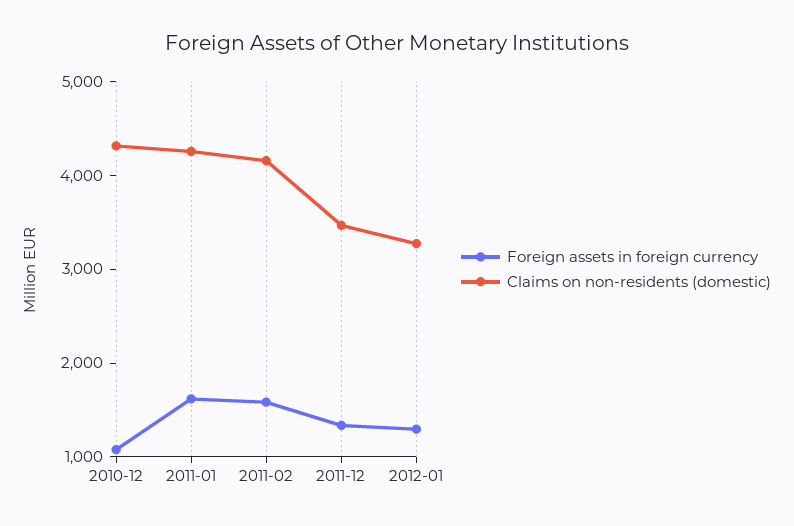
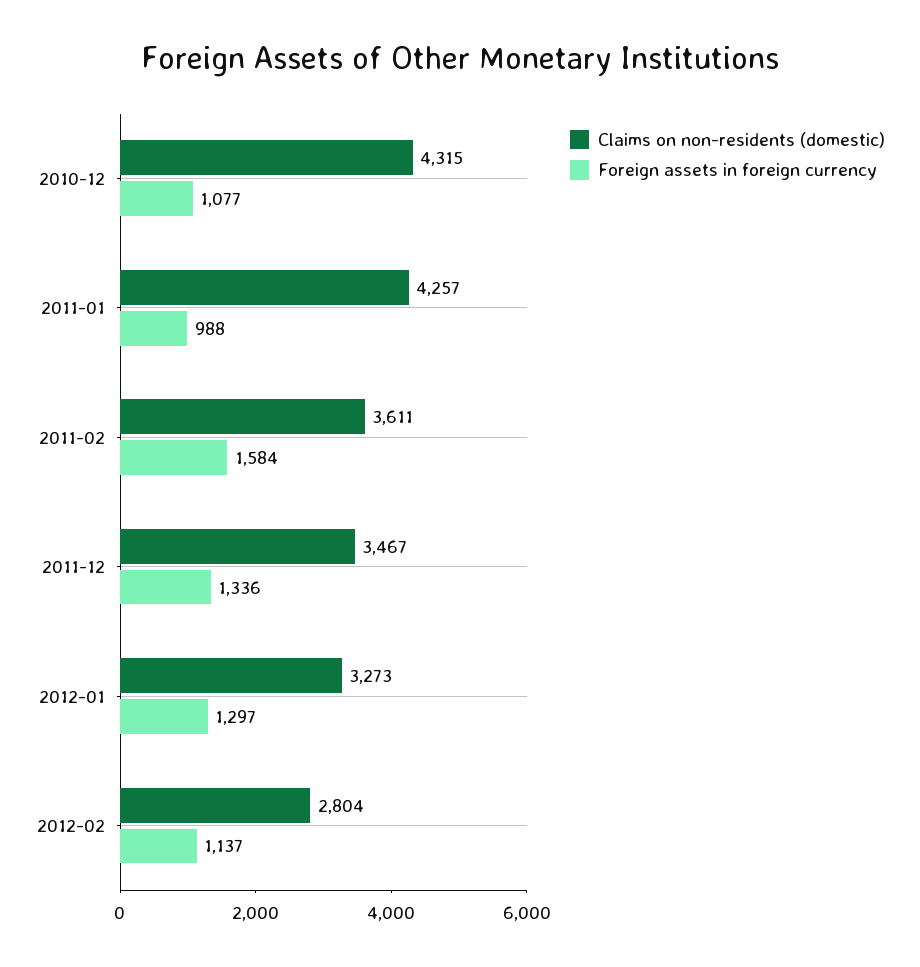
Foreign assets in foreign currency, 2011-01: 1600 -> 988
Claims on non-residents (domestic), 2011-02: 4200 -> 3611
Claims on non-residents (domestic), 2012-02: none -> 2804
Foreign assets in foreign currency, 2012-02: none -> 1137

